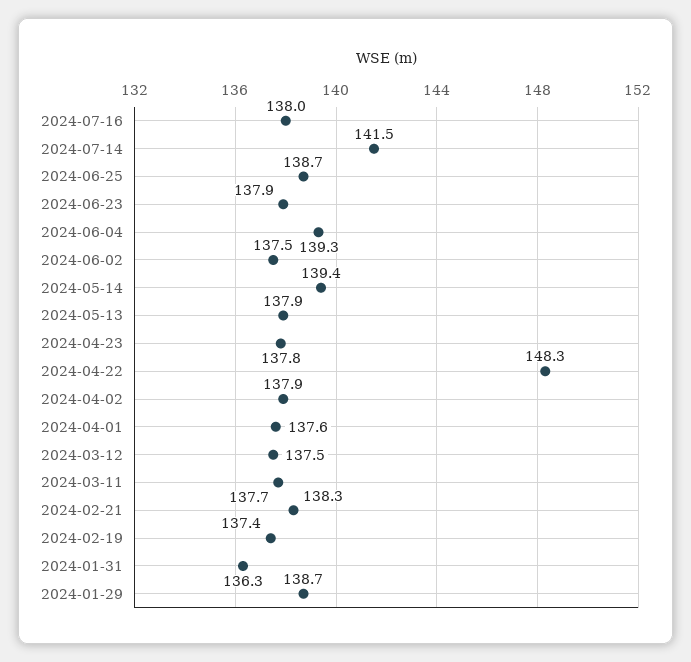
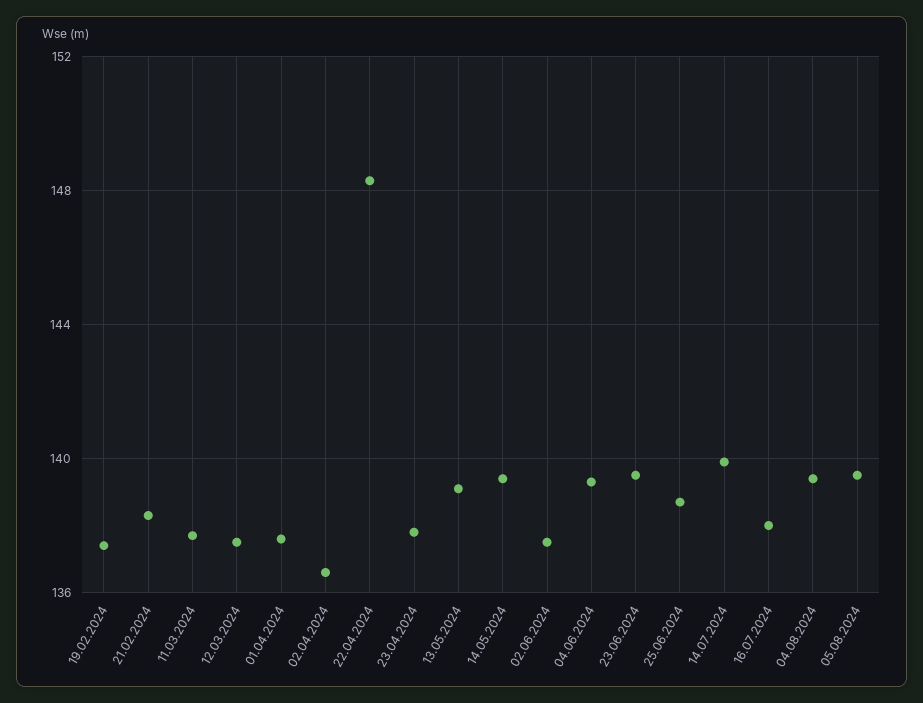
2024-07-14: 141.5 -> 140
2024-06-23: 137.9 -> 139.5
2024-05-13: 137.9 -> 139
2024-04-02: 137.9 -> 136.5
2024-01-31: 136.3 -> none
2024-01-29: 138.7 -> none
04.08.2024: none -> 139.5
05.08.2024: none -> 139.5

